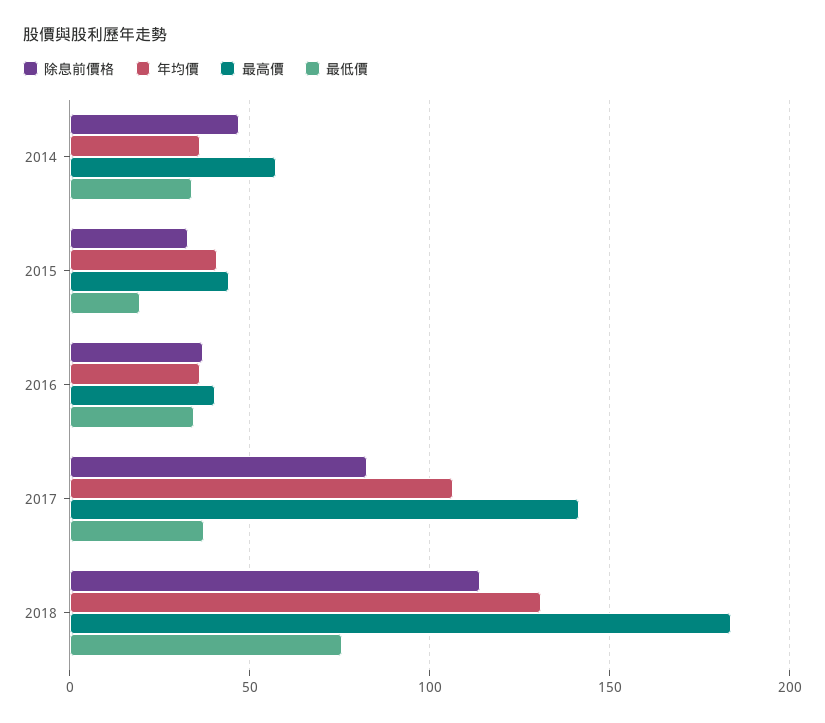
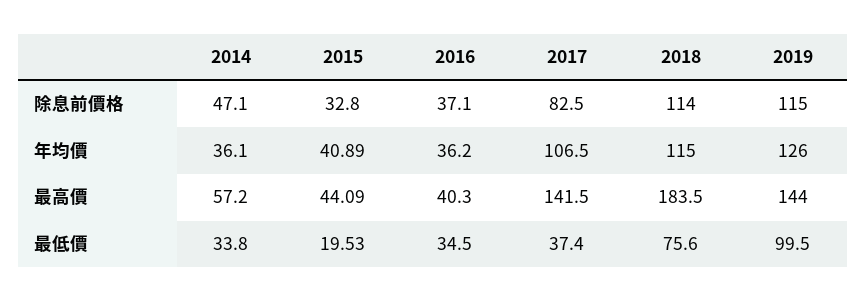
年均價, 2018: 130 -> 115
除息前價格, 2019: none -> 115
年均價, 2019: none -> 126
最高價, 2019: none -> 144
最低價, 2019: none -> 99.5

